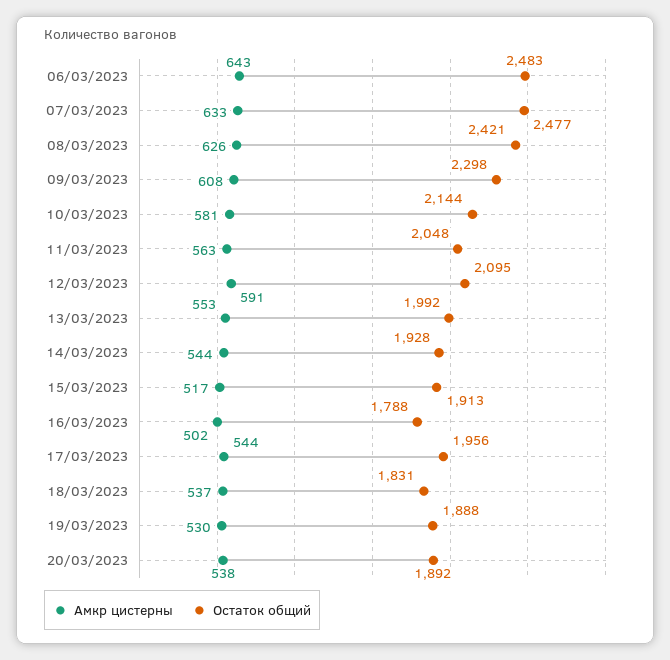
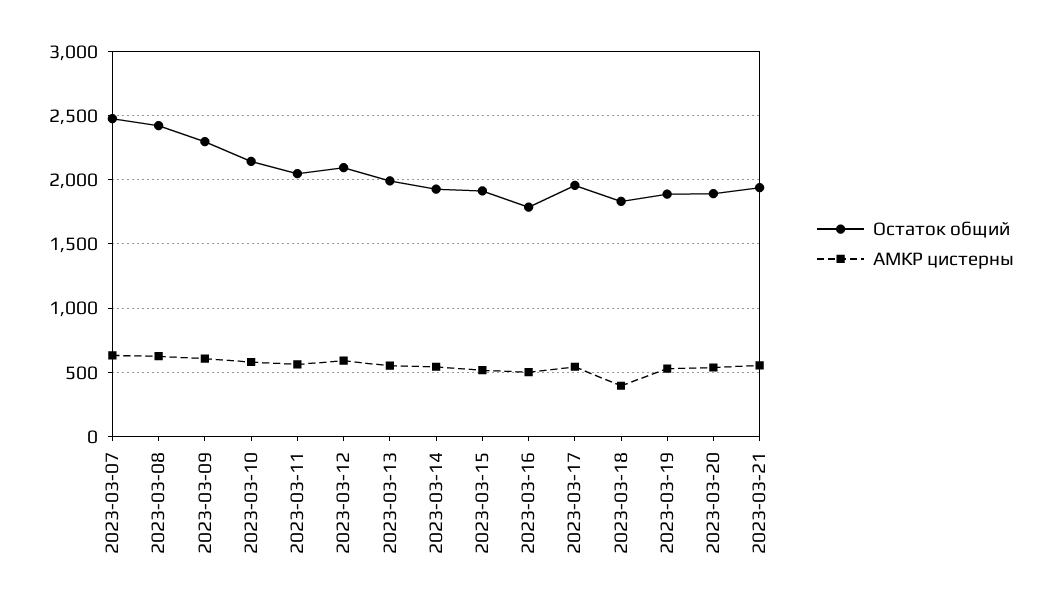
Амкр цистерны, 06/03/2023: 643 -> none
Остаток общий, 06/03/2023: 2483 -> none
Амкр цистерны, 18/03/2023: 537 -> 400
Остаток общий, 2023-03-21: none -> 1950
Амкр цистерны, 2023-03-21: none -> 550

